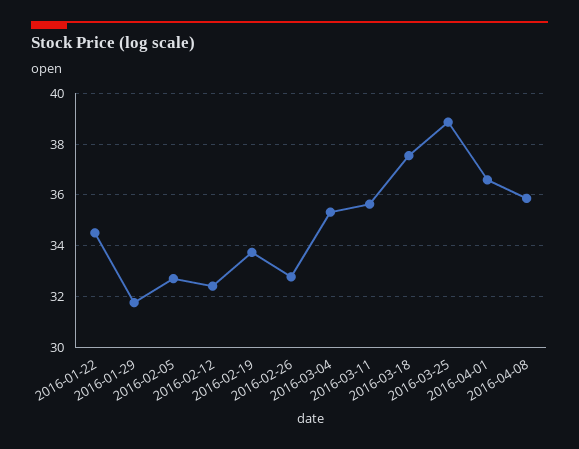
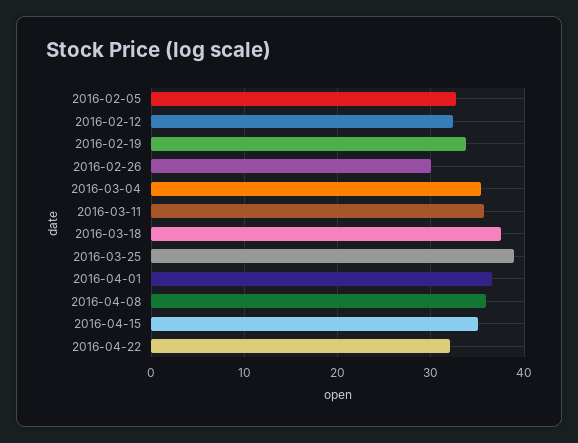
2016-01-22: 34.5 -> none
2016-01-29: 31.75 -> none
2016-02-26: 32.75 -> 30
2016-04-15: none -> 35
2016-04-22: none -> 32

